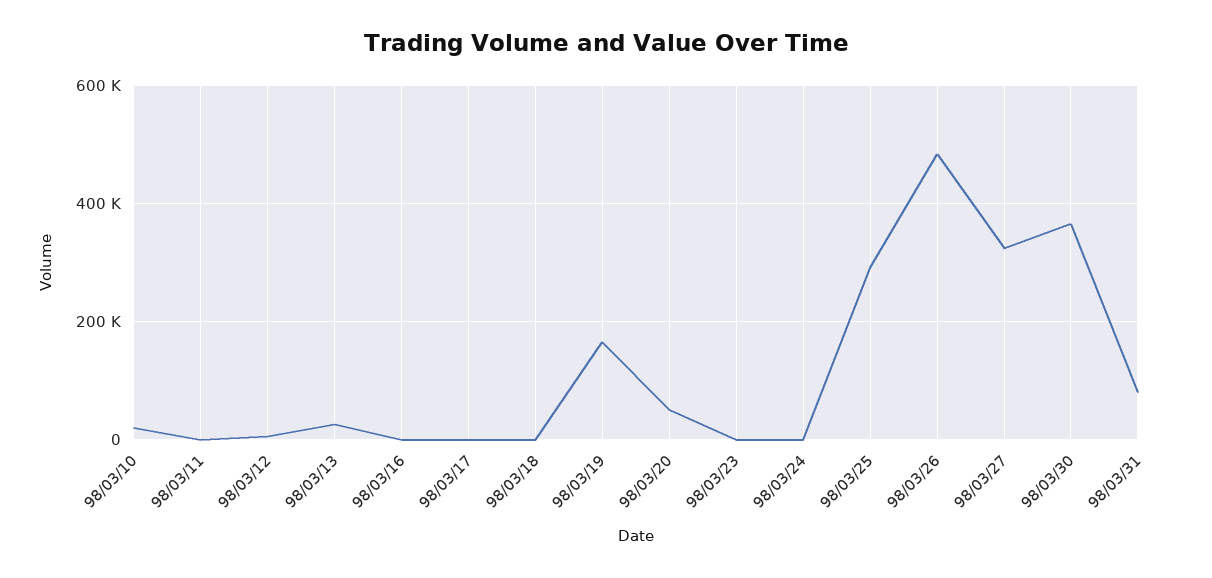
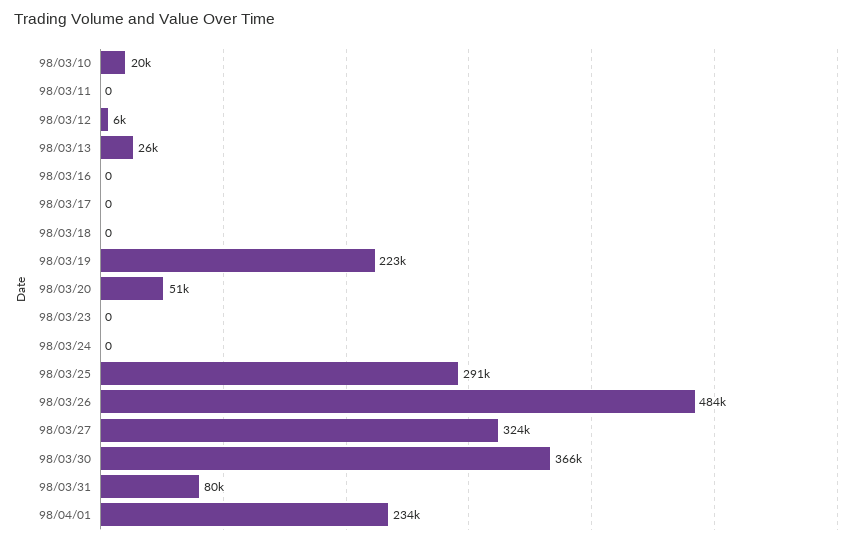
98/03/19: 160000 -> 223000
98/04/01: none -> 234000

